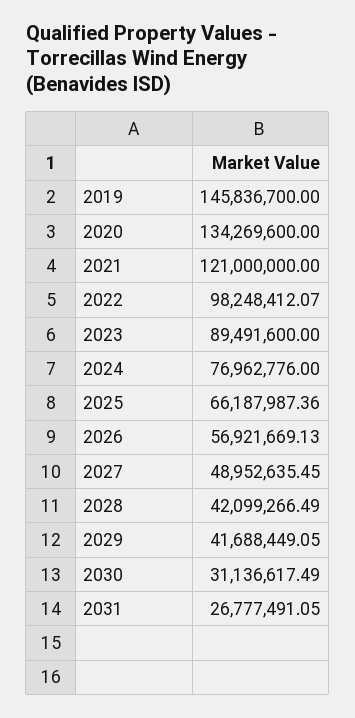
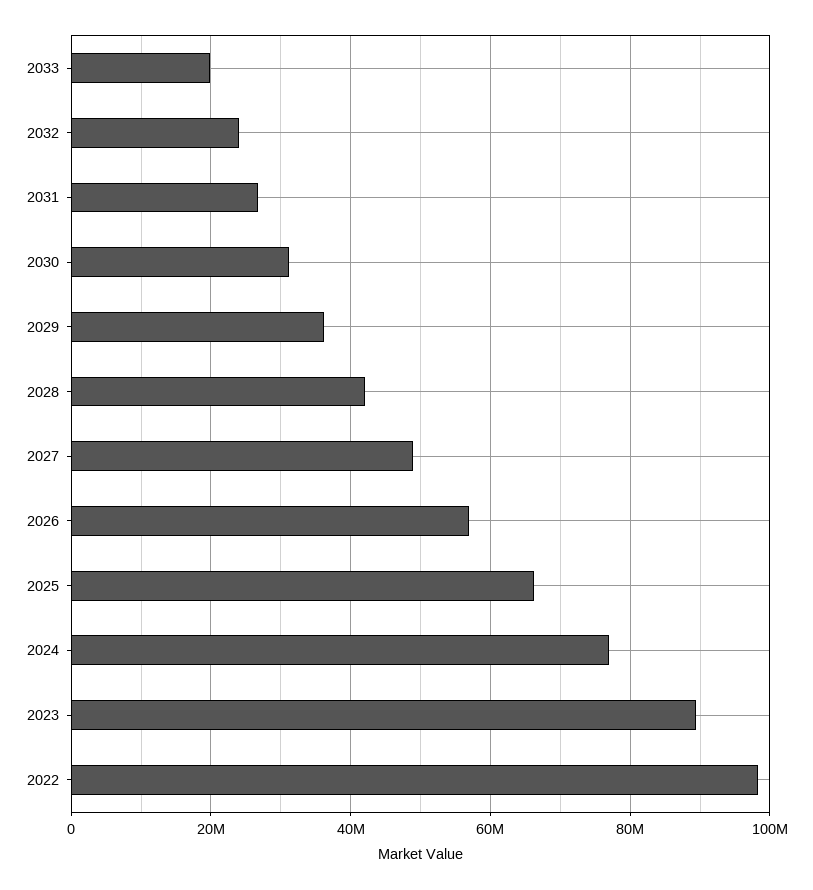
2019: 145836700 -> none
2020: 134269600 -> none
2021: 121000000 -> none
2029: 41688449.05 -> 36000000
2033: none -> 20000000
2032: none -> 24000000

